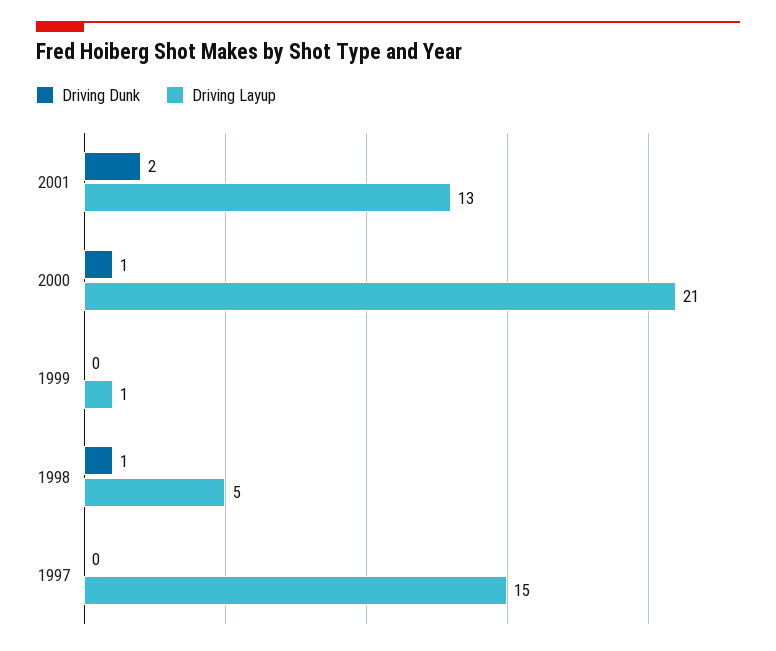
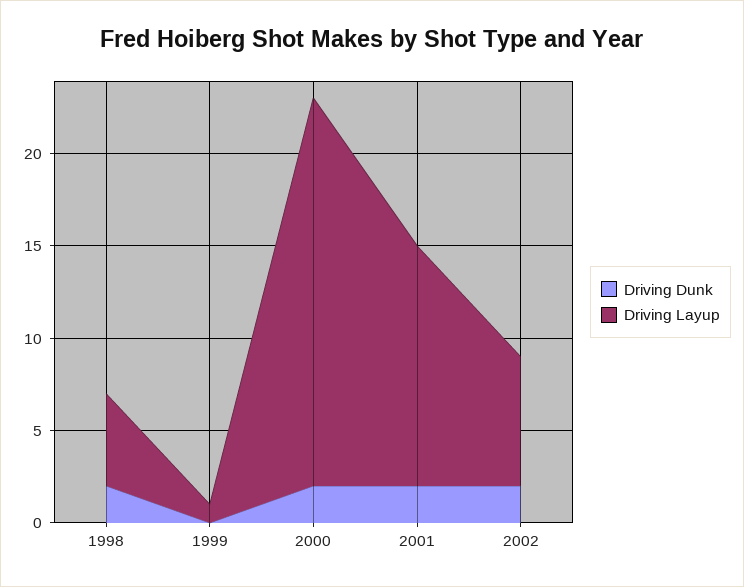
Driving Dunk, 2000: 1 -> 2
Driving Dunk, 1998: 1 -> 2
Driving Dunk, 1997: 0 -> none
Driving Layup, 1997: 15 -> none
Driving Dunk, 2002: none -> 2
Driving Layup, 2002: none -> 7

